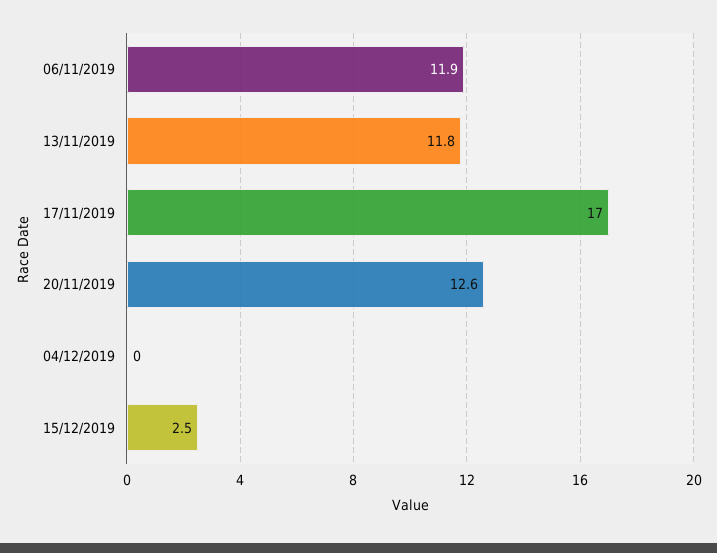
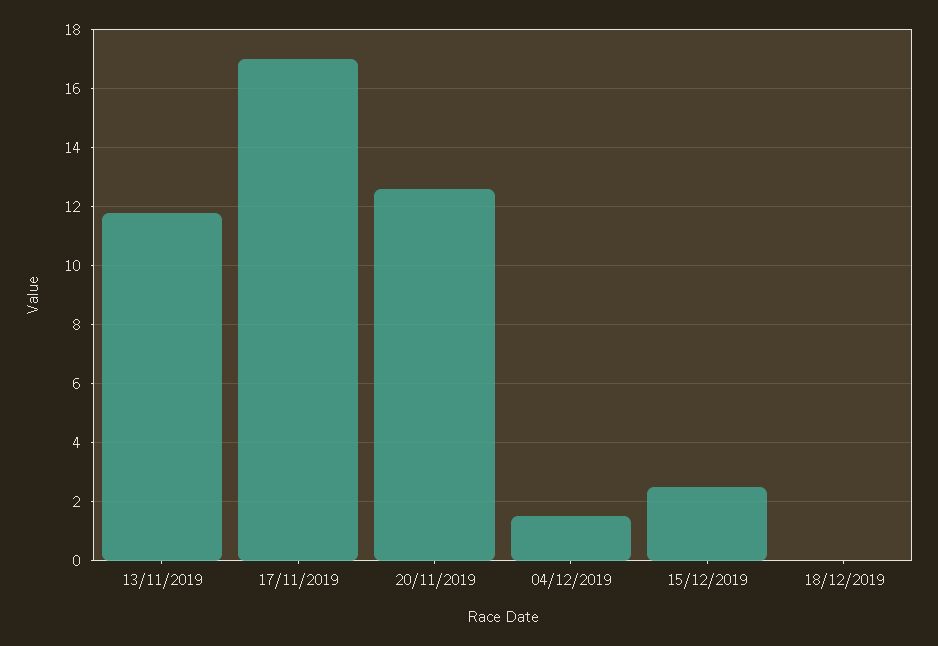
06/11/2019: 11.9 -> none
04/12/2019: 0 -> 1.5
18/12/2019: none -> 0

